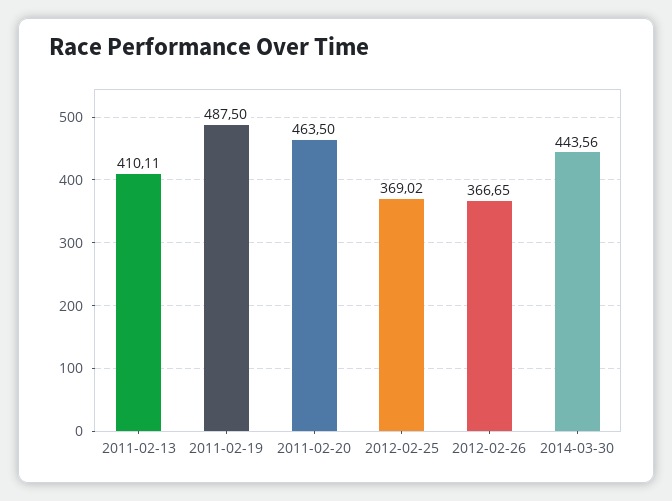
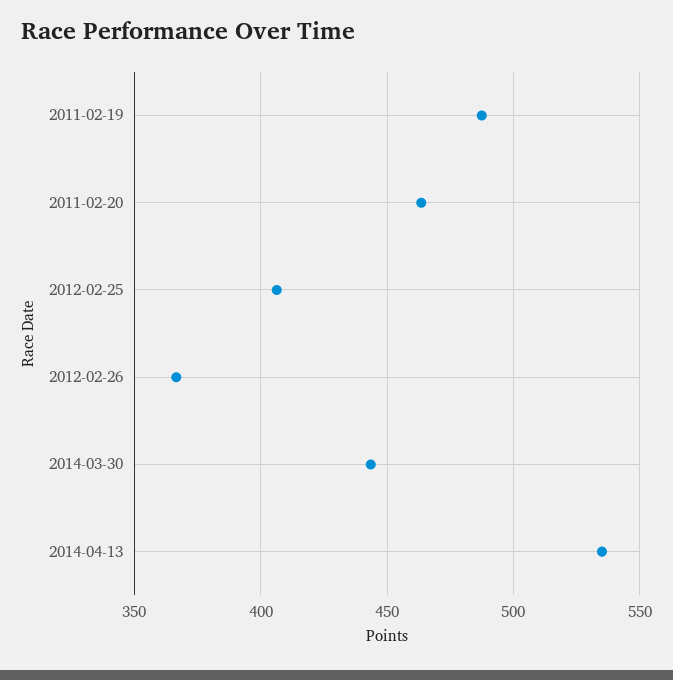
2011-02-13: 410.11 -> none
2012-02-25: 369.02 -> 405
2014-04-13: none -> 535

